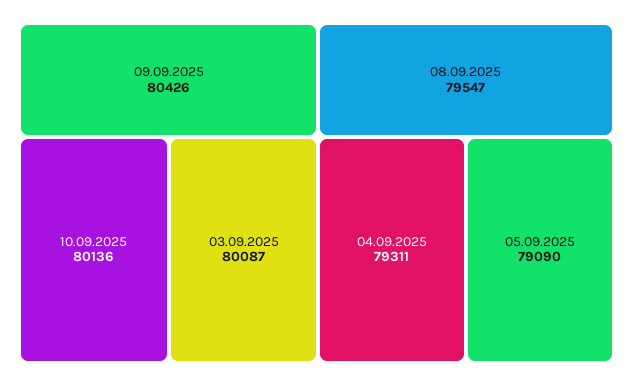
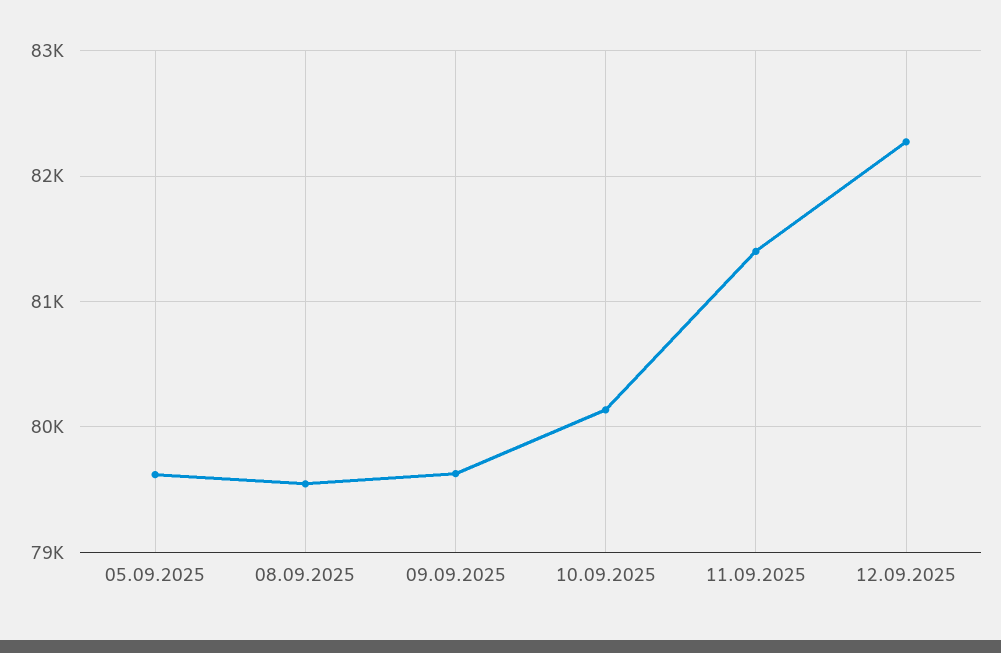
09.09.2025: 80426 -> 79600
03.09.2025: 80087 -> none
04.09.2025: 79311 -> none
05.09.2025: 79090 -> 79600
11.09.2025: none -> 81400
12.09.2025: none -> 82300

